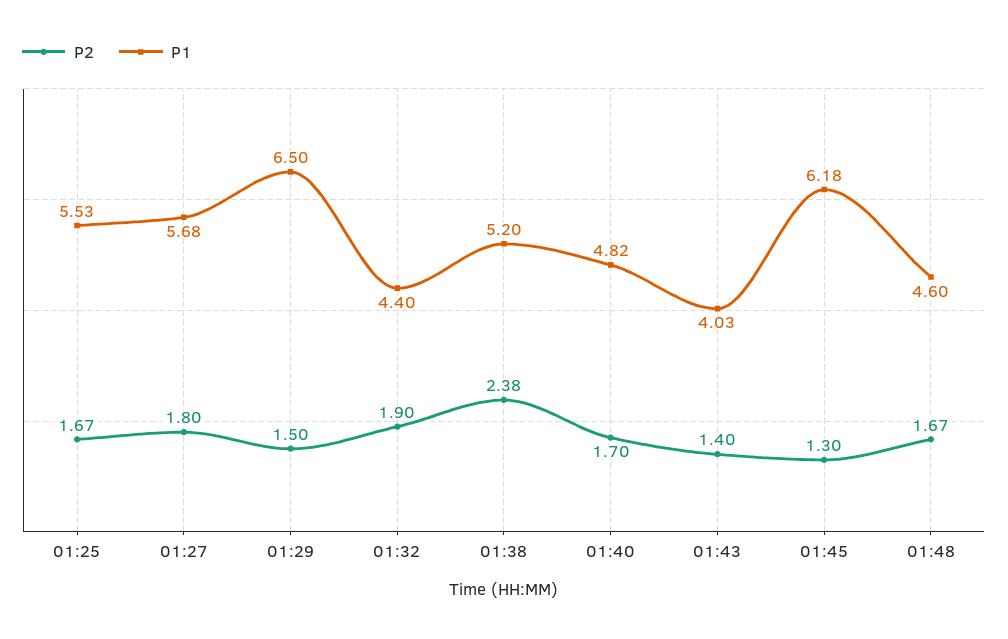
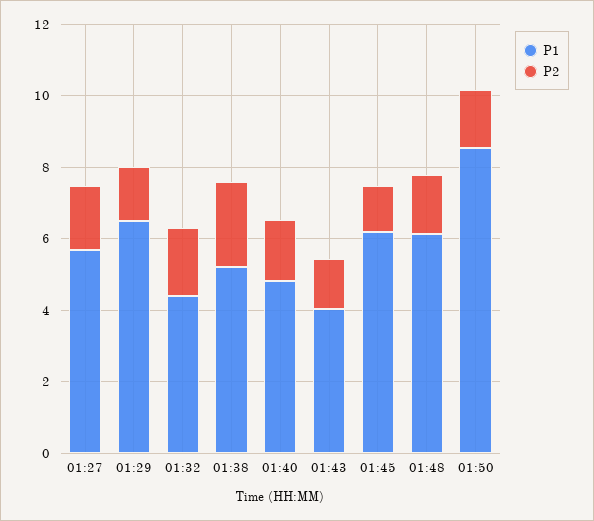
P2, 01:25: 1.67 -> none
P1, 01:25: 5.53 -> none
P1, 01:48: 4.6 -> 6
P1, 01:50: none -> 8.5
P2, 01:50: none -> 1.5

